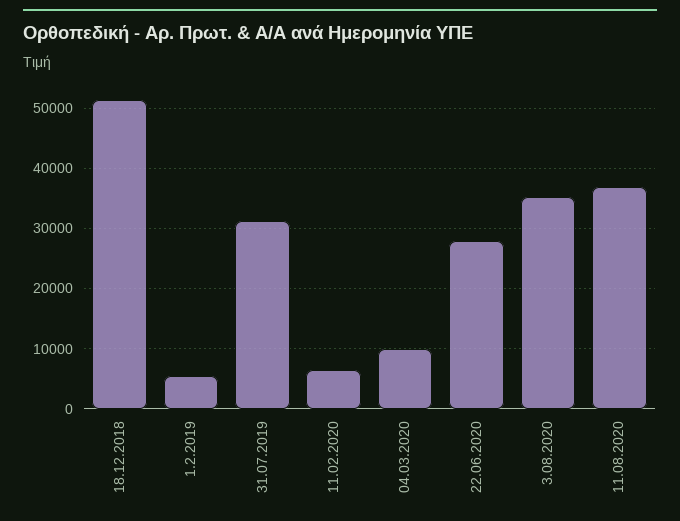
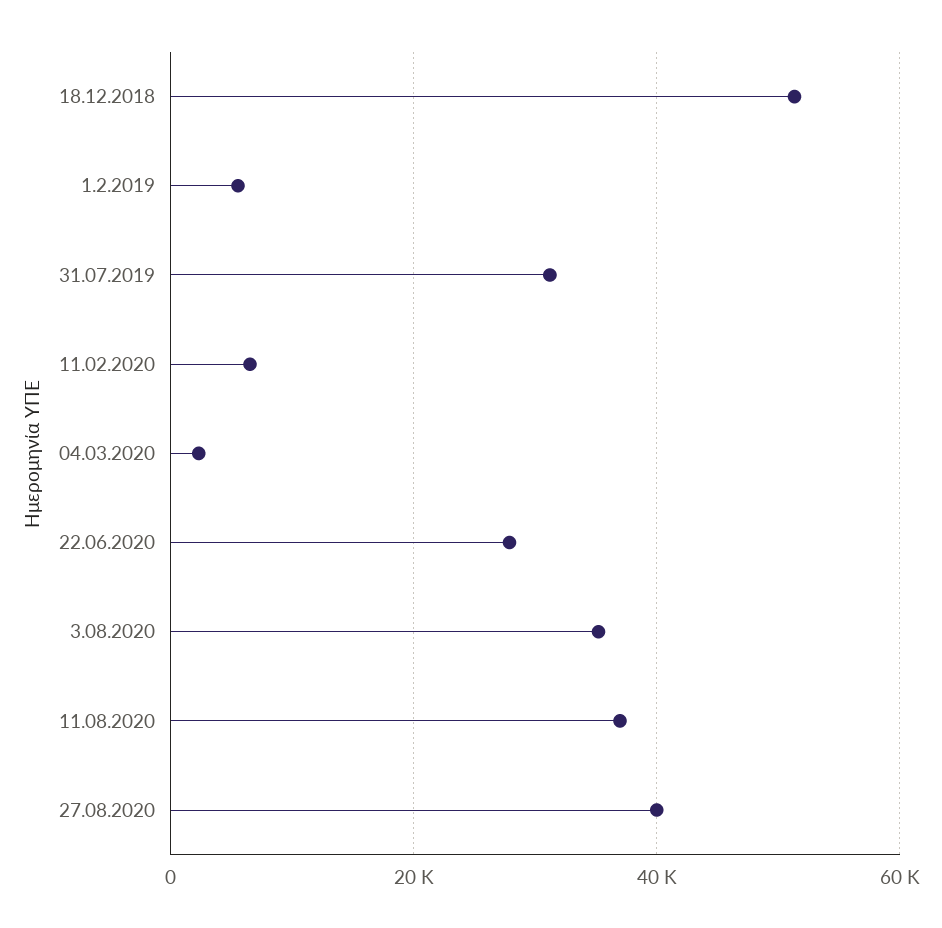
04.03.2020: 10000 -> 2000
27.08.2020: none -> 40000

